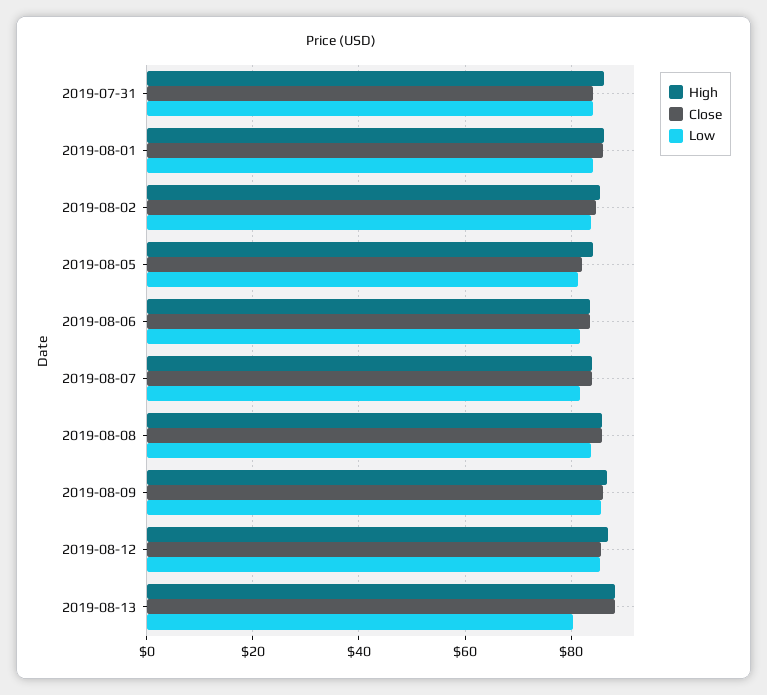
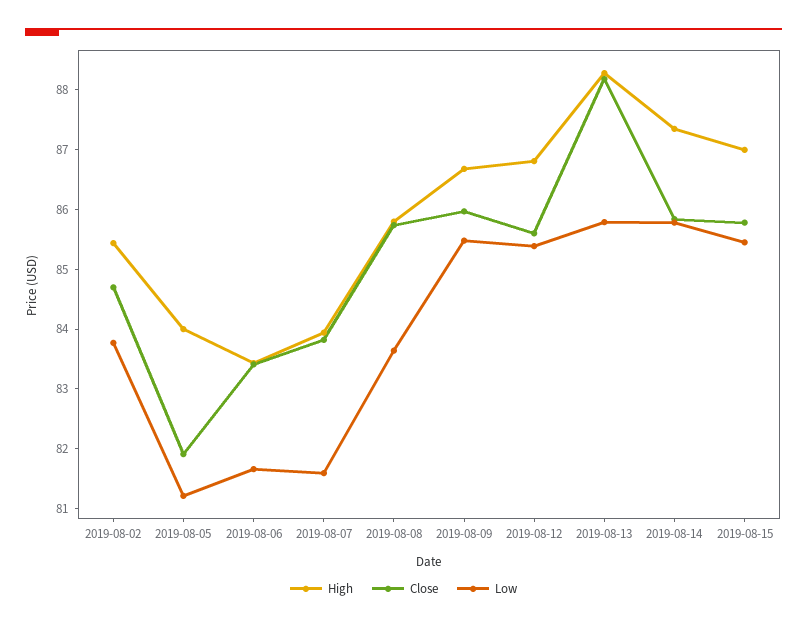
High, 2019-07-31: 86 -> none
Close, 2019-07-31: 84 -> none
Low, 2019-07-31: 84 -> none
High, 2019-08-01: 86 -> none
Close, 2019-08-01: 86 -> none
Low, 2019-08-01: 84 -> none
Low, 2019-08-13: 80 -> 85.8
High, 2019-08-14: none -> 87.4
Close, 2019-08-14: none -> 85.8
Low, 2019-08-14: none -> 85.8
High, 2019-08-15: none -> 87
Close, 2019-08-15: none -> 85.8
Low, 2019-08-15: none -> 85.4

